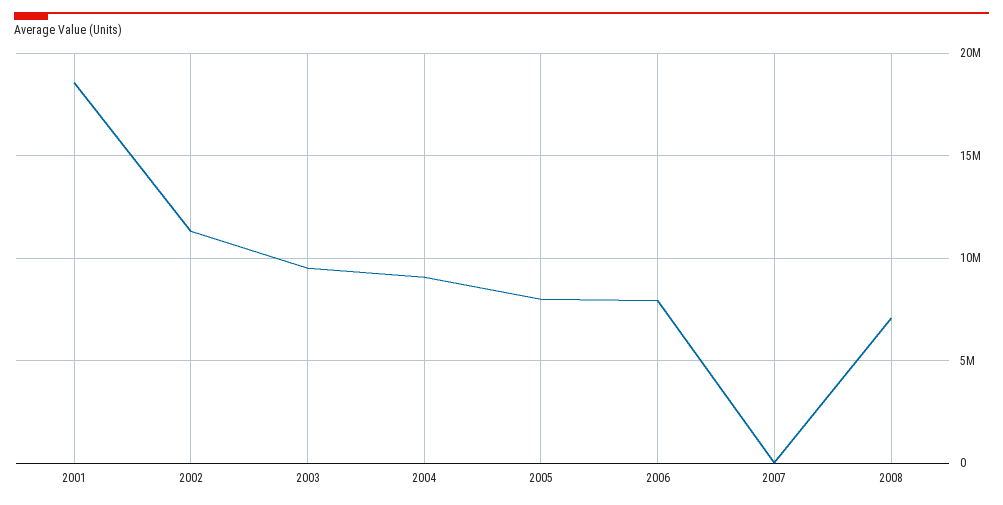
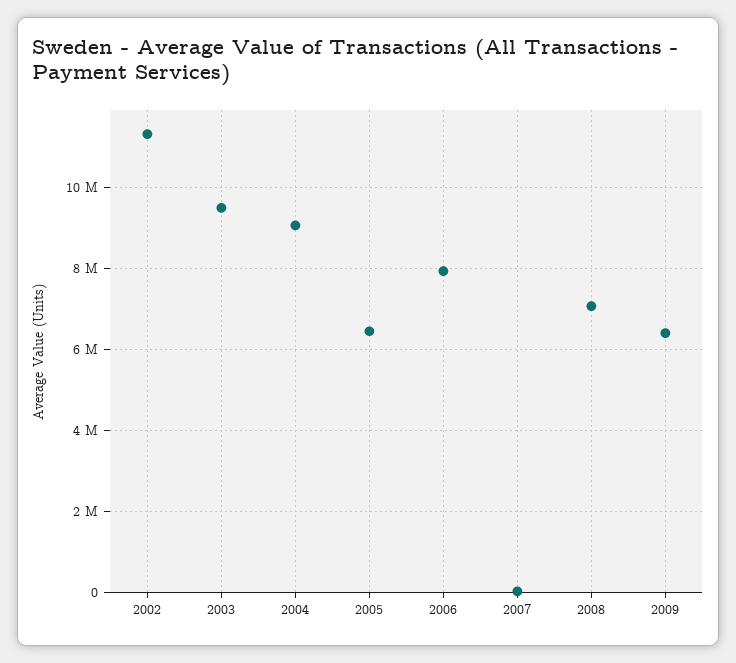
2001: 18500000 -> none
2005: 8000000 -> 6400000
2009: none -> 6400000

